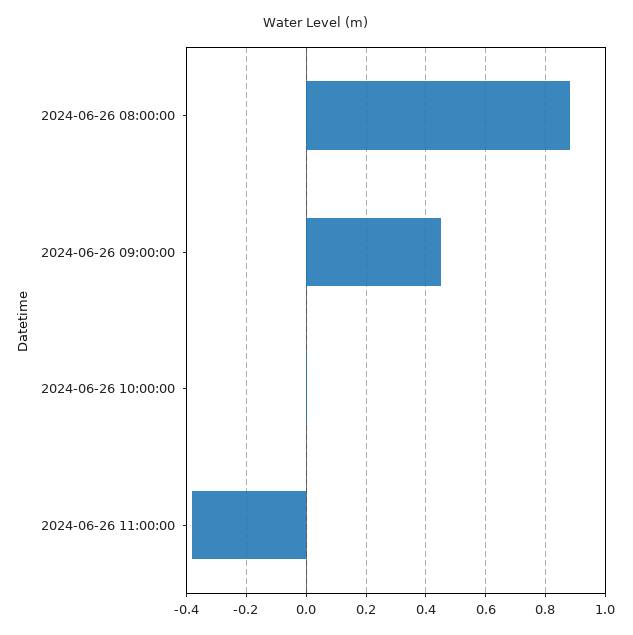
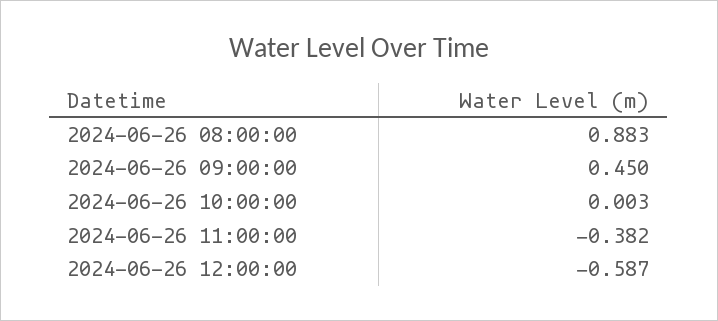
2024-06-26 12:00:00: none -> -0.587

